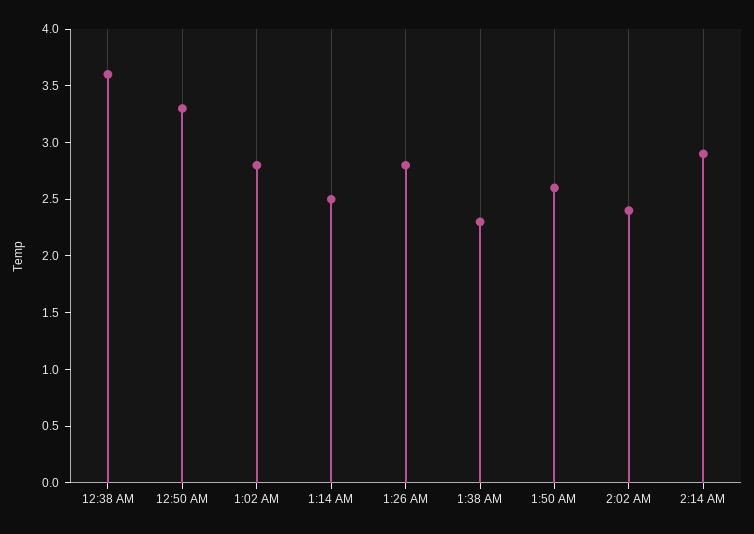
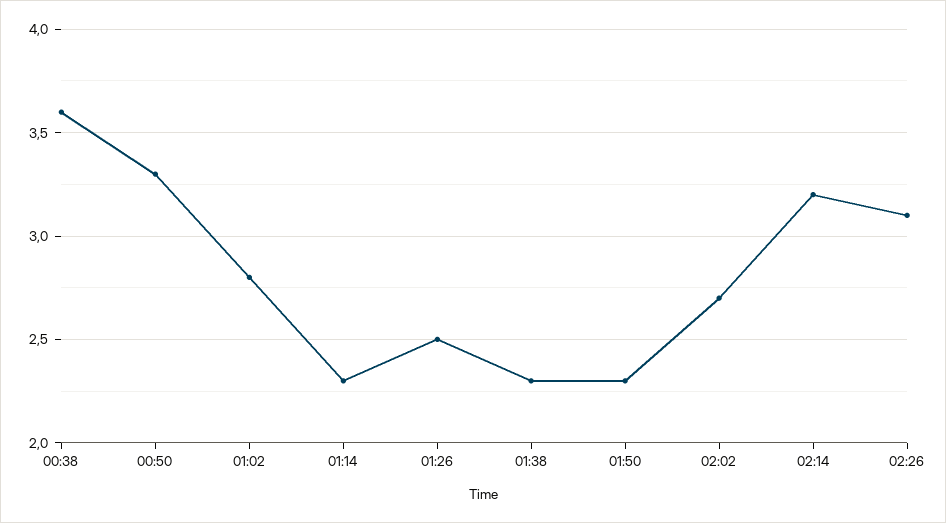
1:14 AM: 2.5 -> 2.3
1:26 AM: 2.8 -> 2.5
1:50 AM: 2.6 -> 2.3
2:02 AM: 2.4 -> 2.7
2:14 AM: 2.9 -> 3.2
02:26: none -> 3.1

